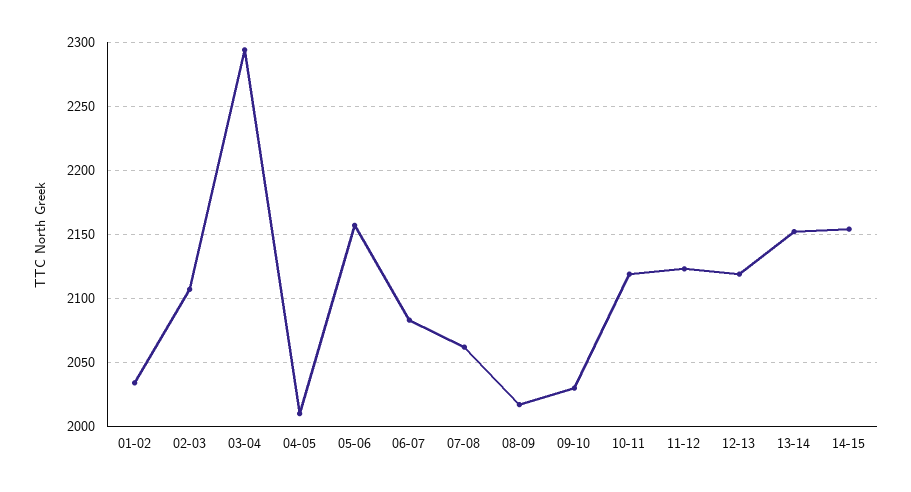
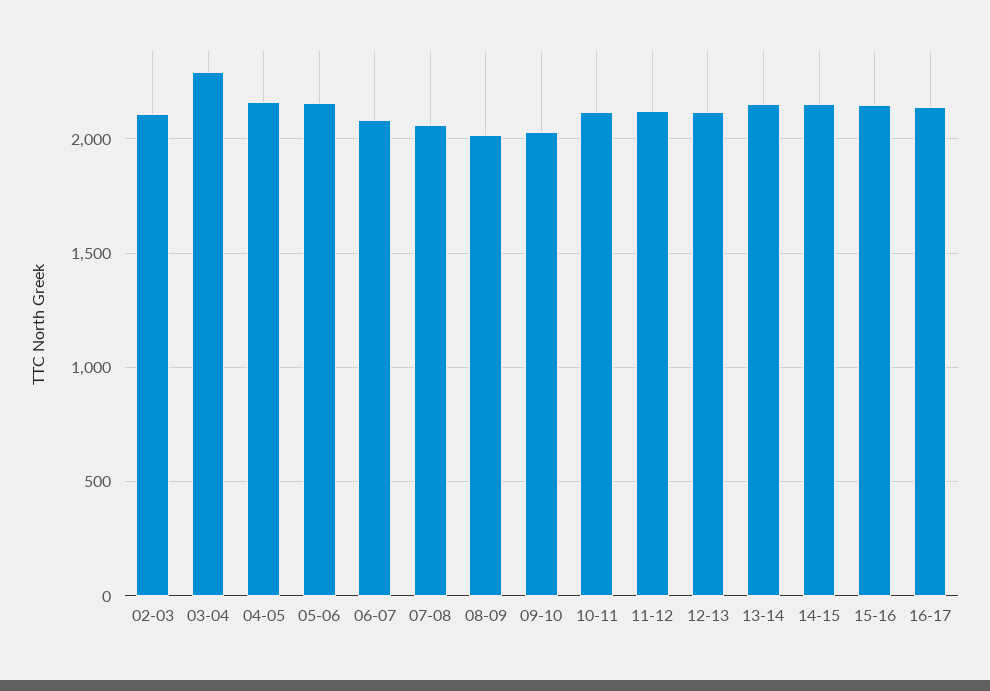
01-02: 2035 -> none
04-05: 2010 -> 2150
15-16: none -> 2150
16-17: none -> 2150

